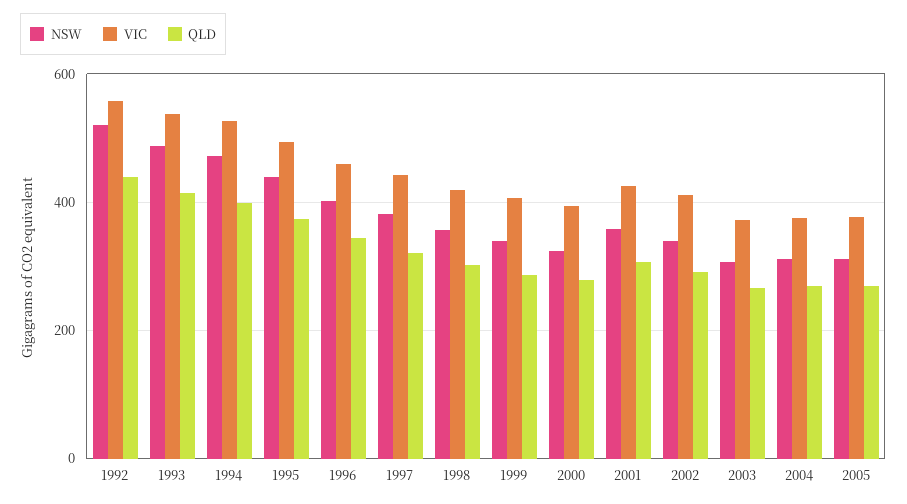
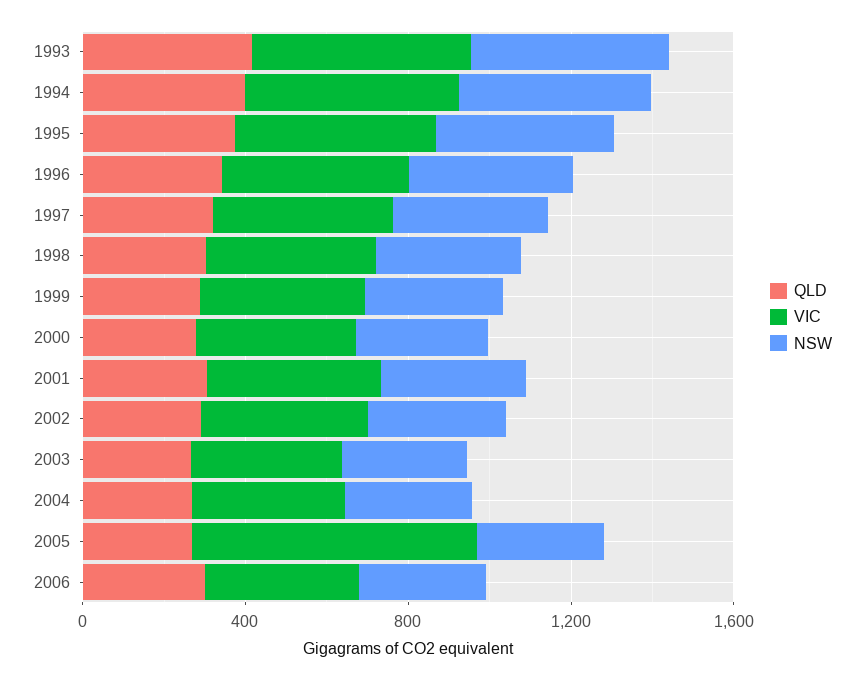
NSW, 1992: 520 -> none
VIC, 1992: 560 -> none
QLD, 1992: 440 -> none
VIC, 2005: 380 -> 700
QLD, 2006: none -> 300
VIC, 2006: none -> 400
NSW, 2006: none -> 300

